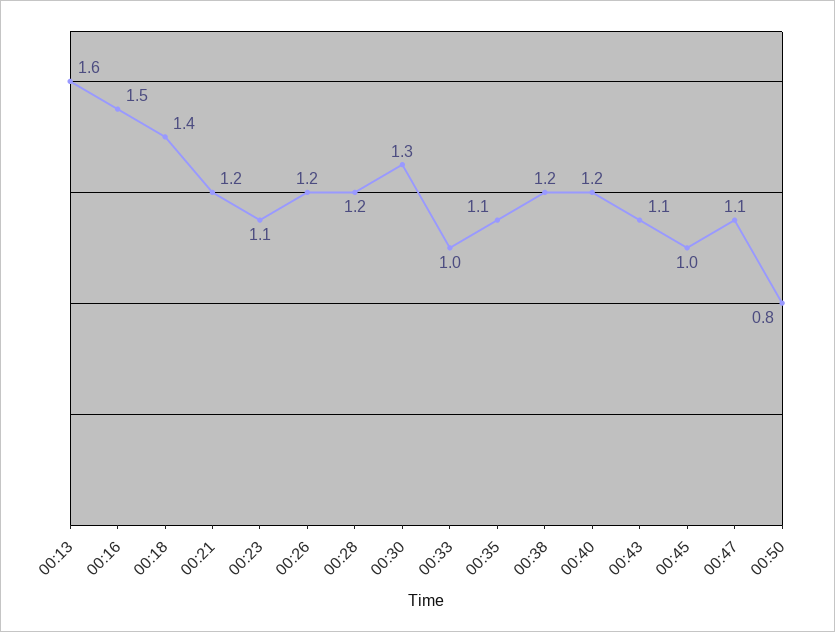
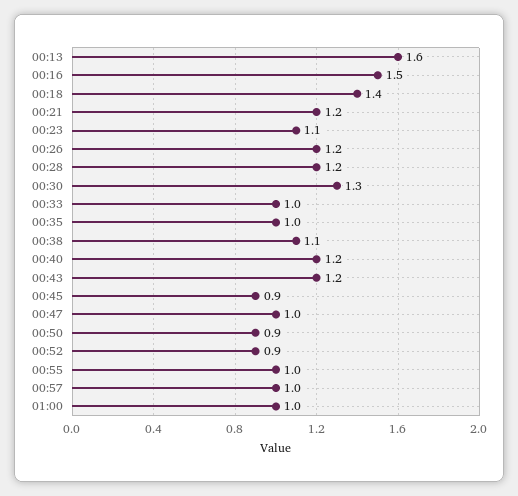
00:35: 1.1 -> 1
00:38: 1.2 -> 1.1
00:43: 1.1 -> 1.2
00:45: 1 -> 0.9
00:47: 1.1 -> 1
00:50: 0.8 -> 0.9
00:52: none -> 0.9
00:55: none -> 1
00:57: none -> 1
01:00: none -> 1

